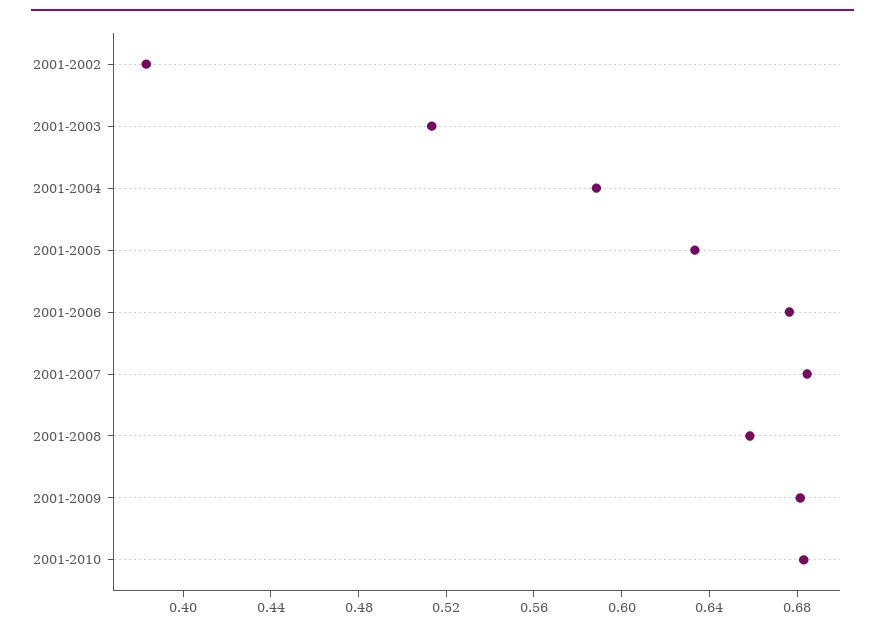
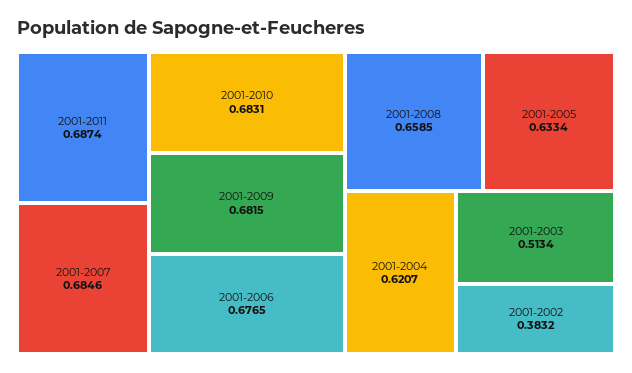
2001-2004: 0.59 -> 0.6207
2001-2011: none -> 0.6874

